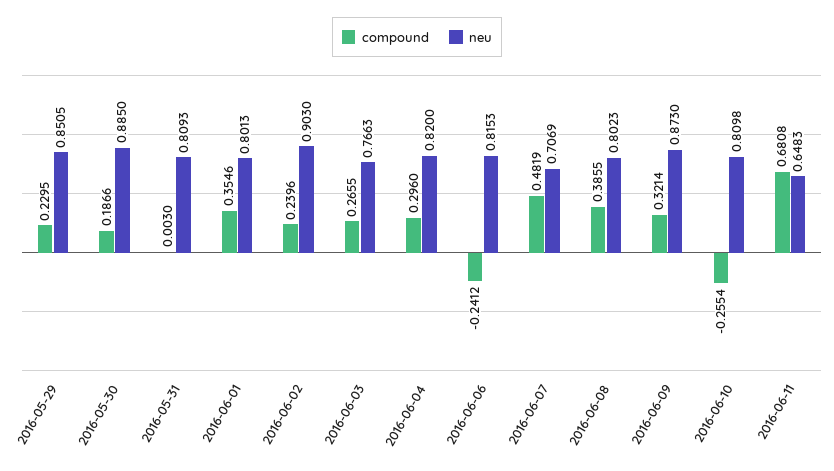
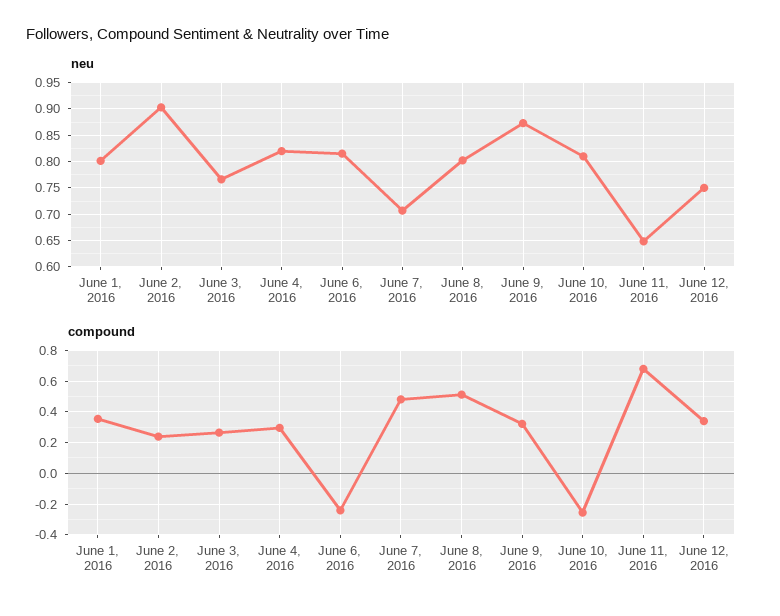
compound, 2016-05-29: 0.2295 -> none
neu, 2016-05-29: 0.8505 -> none
compound, 2016-05-30: 0.1866 -> none
neu, 2016-05-30: 0.885 -> none
compound, 2016-05-31: 0.003 -> none
neu, 2016-05-31: 0.8093 -> none
compound, 2016-06-08: 0.3855 -> 0.5
neu, June 12, 2016: none -> 0.75
compound, June 12, 2016: none -> 0.35

